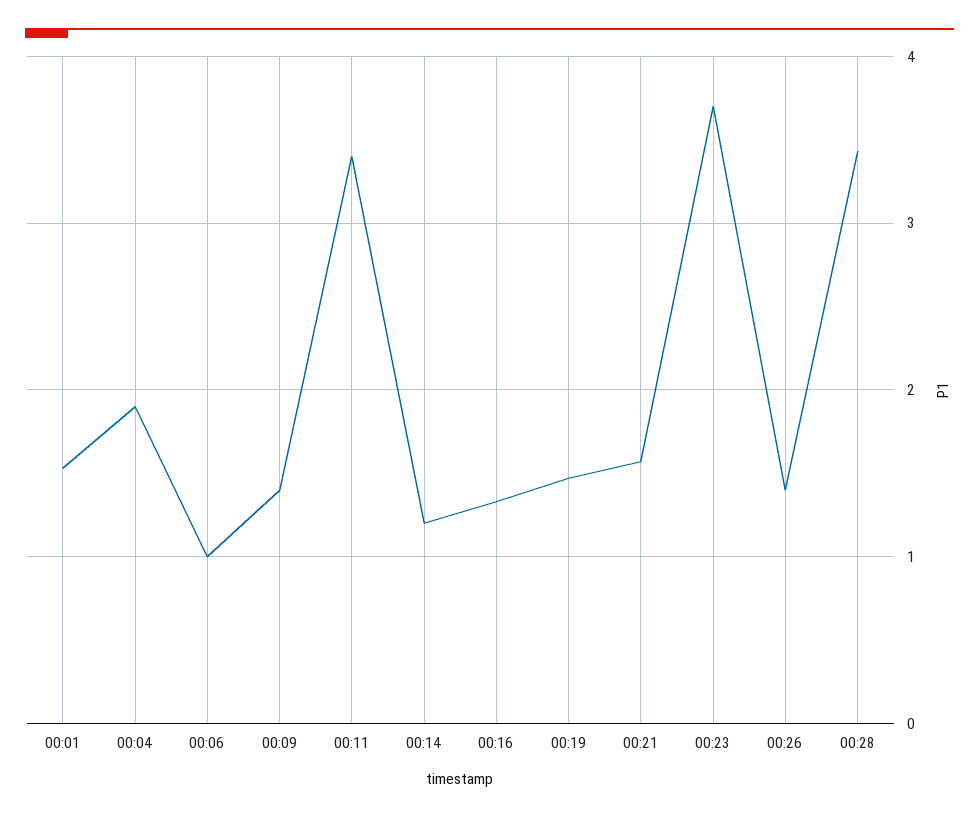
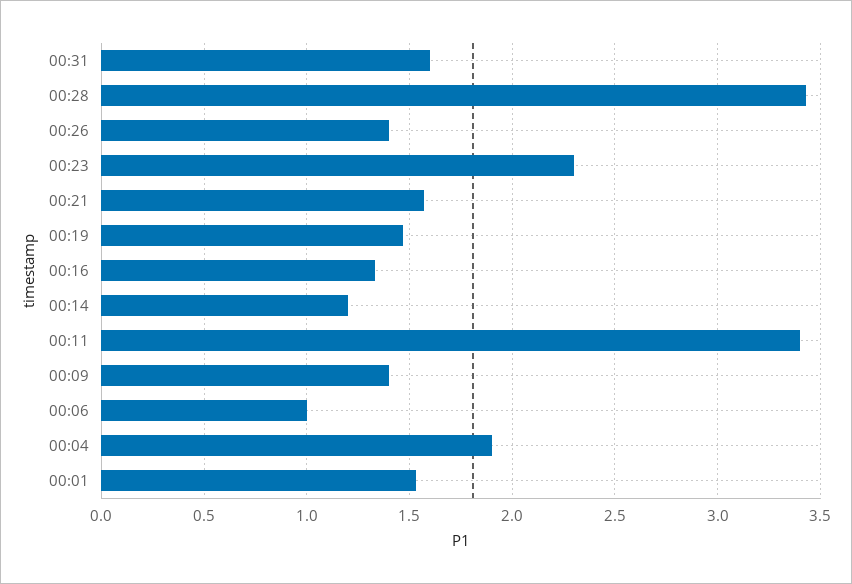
00:23: 3.7 -> 2.3
00:31: none -> 1.6

